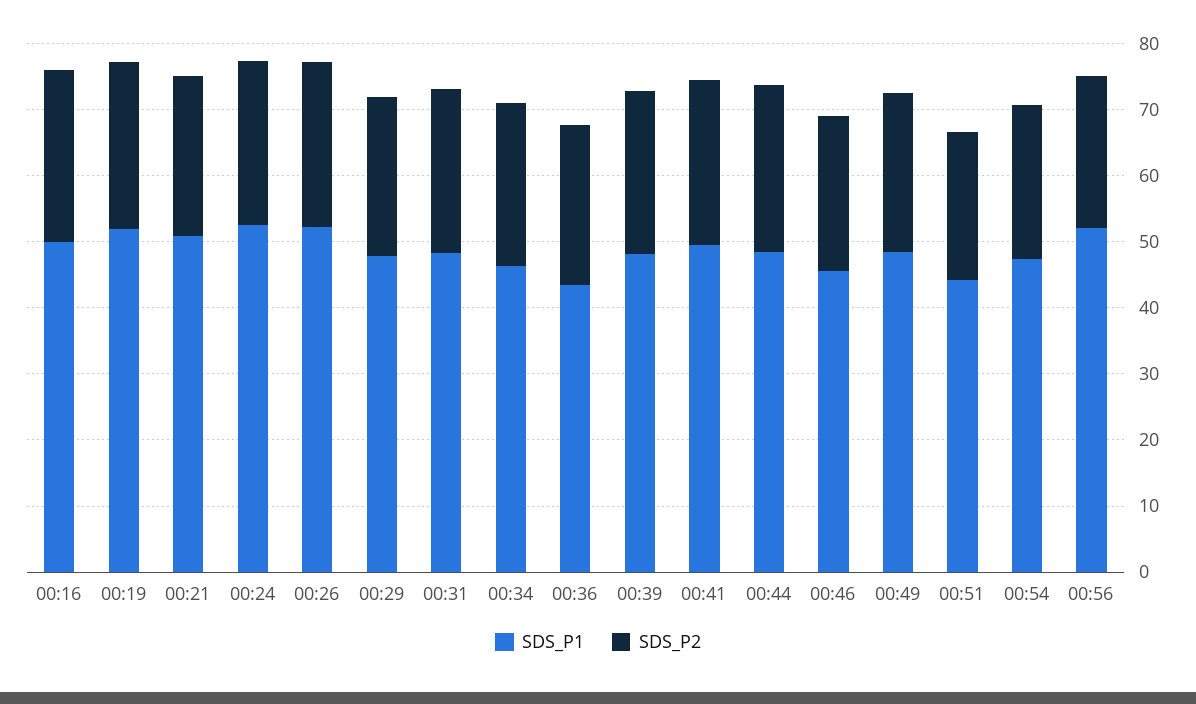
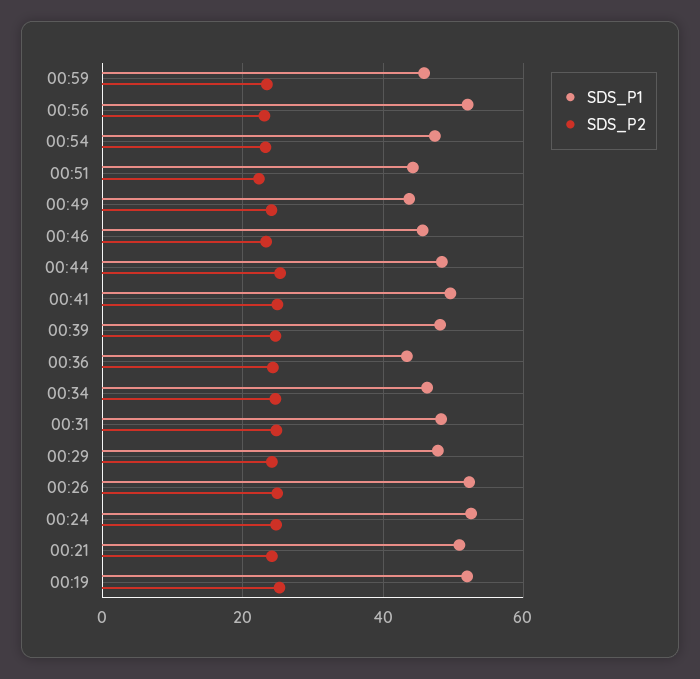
SDS_P1, 00:16: 50 -> none
SDS_P2, 00:16: 26 -> none
SDS_P1, 00:49: 48 -> 44
SDS_P1, 00:59: none -> 46
SDS_P2, 00:59: none -> 24

